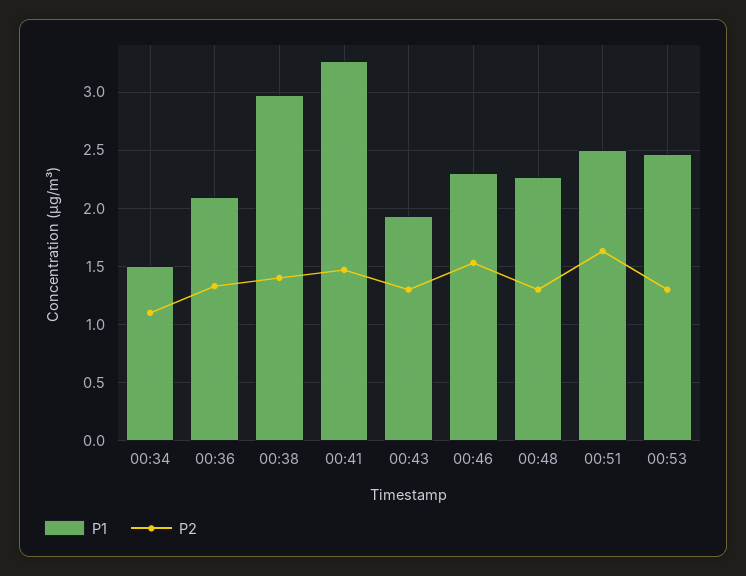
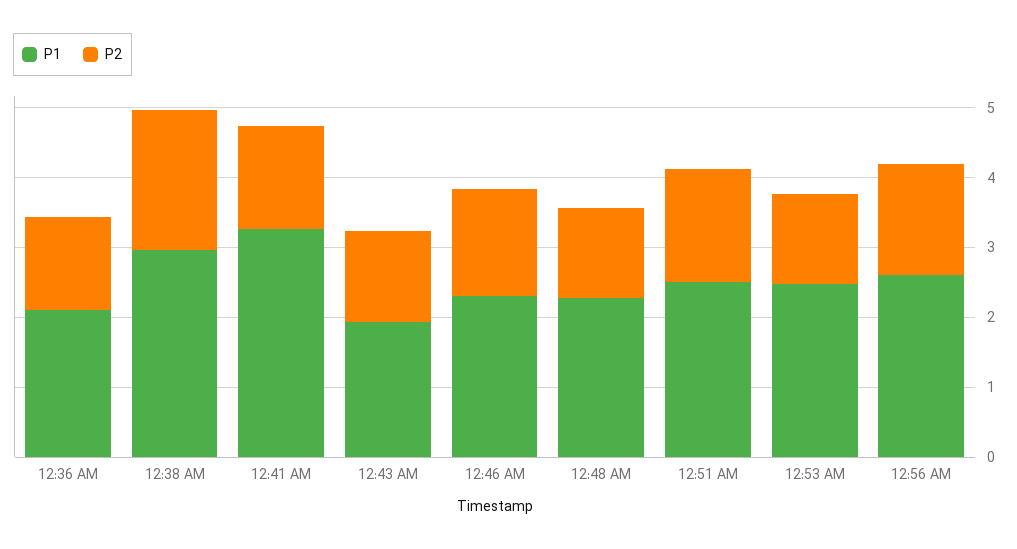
P1, 00:34: 1.5 -> none
P2, 00:34: 1.1 -> none
P2, 00:38: 1.4 -> 2
P1, 12:56 AM: none -> 2.6
P2, 12:56 AM: none -> 1.6

